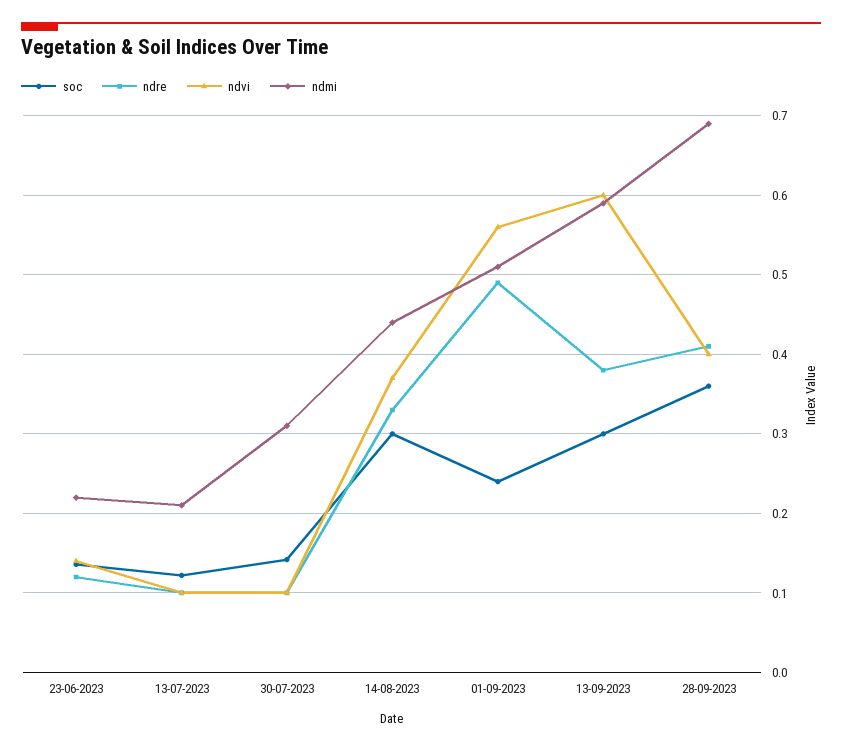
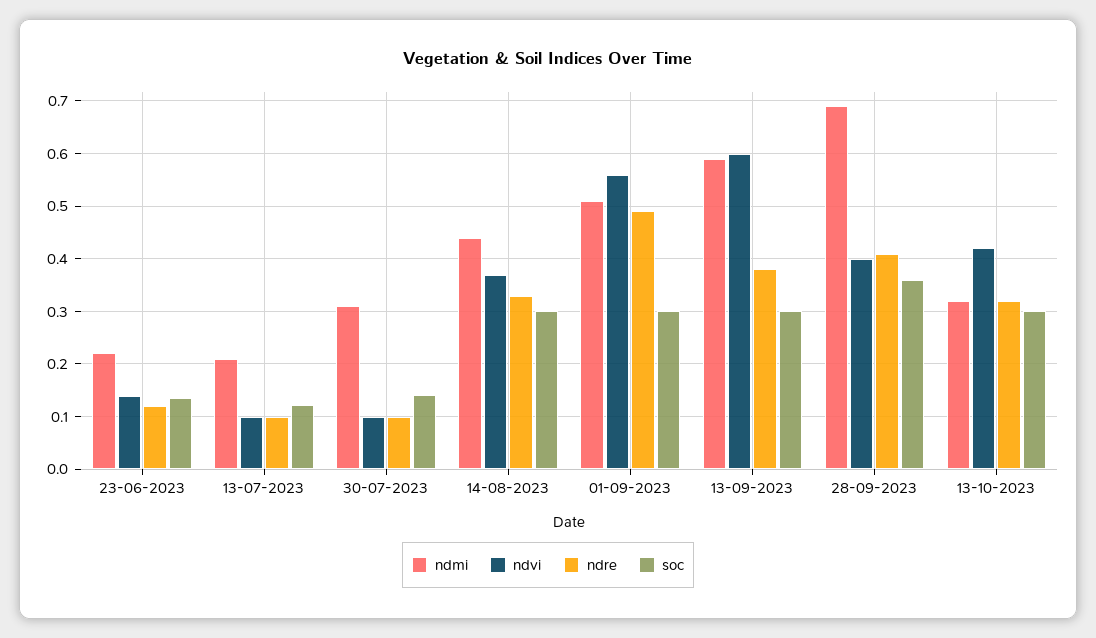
soc, 01-09-2023: 0.24 -> 0.3
ndmi, 13-10-2023: none -> 0.32
ndvi, 13-10-2023: none -> 0.42
ndre, 13-10-2023: none -> 0.32
soc, 13-10-2023: none -> 0.3

